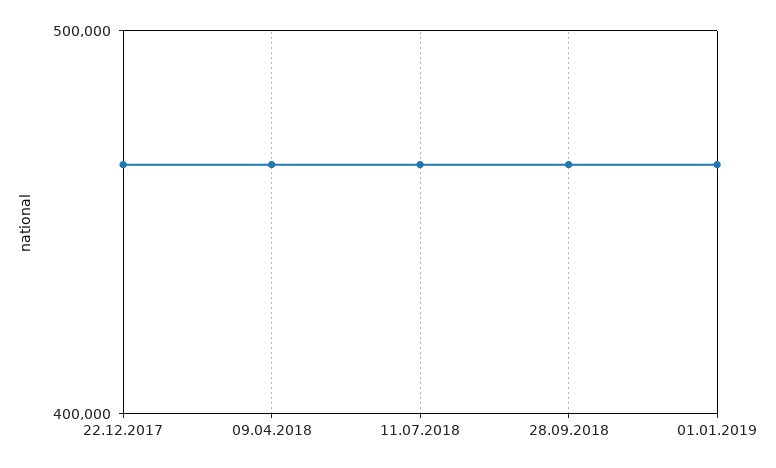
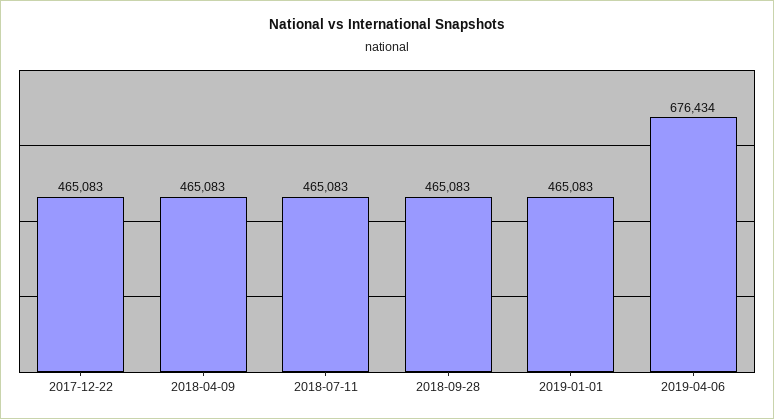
2019-04-06: none -> 676434

